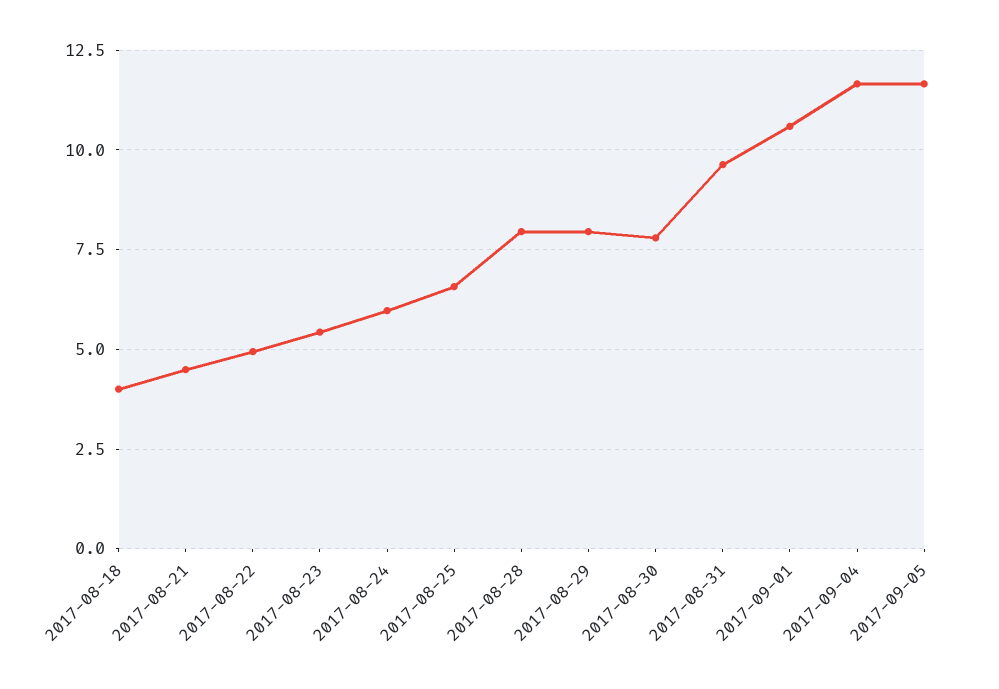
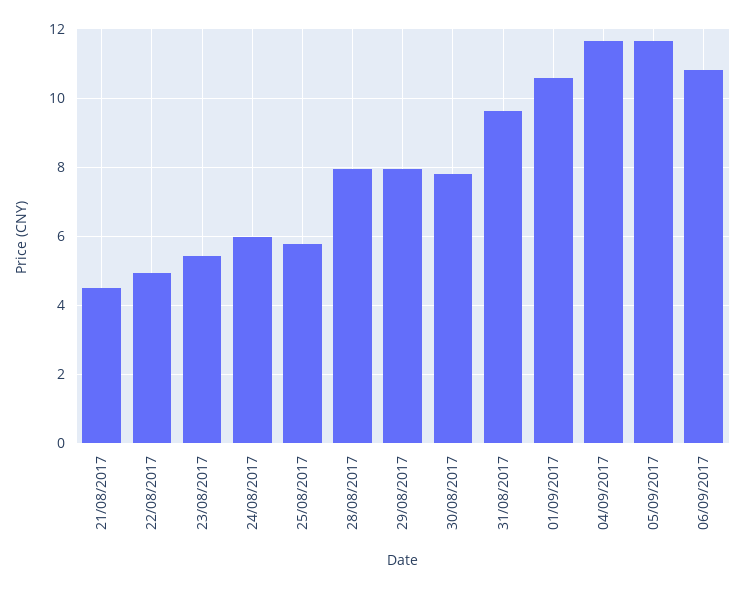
2017-08-18: 4 -> none
2017-08-25: 6.5 -> 5.8
06/09/2017: none -> 10.8

